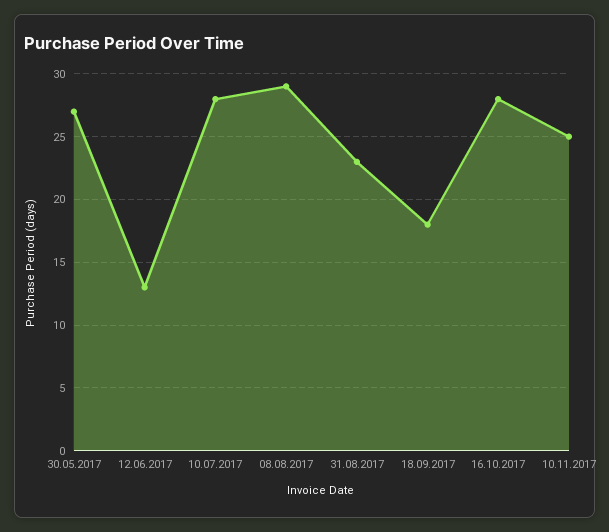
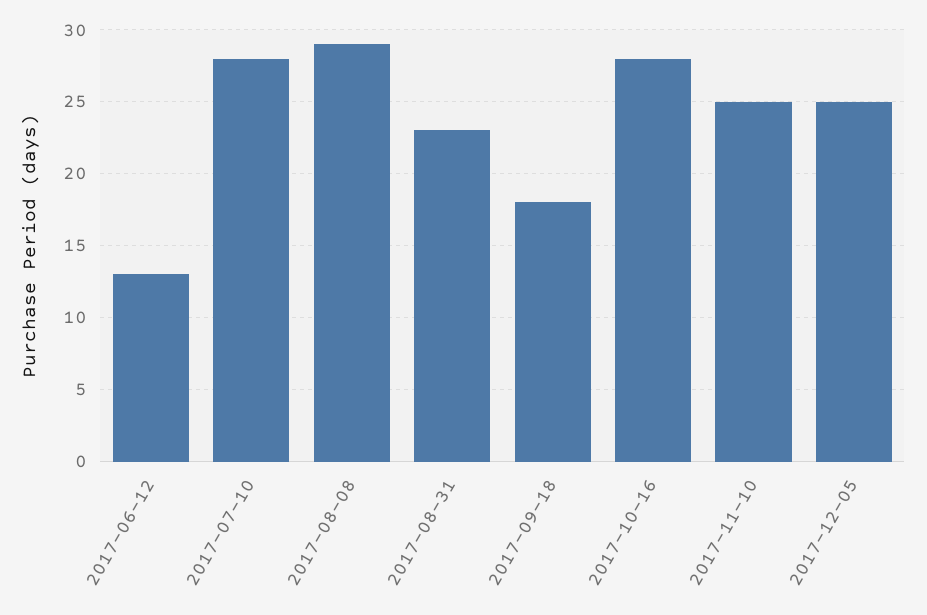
30.05.2017: 27 -> none
2017-12-05: none -> 25

